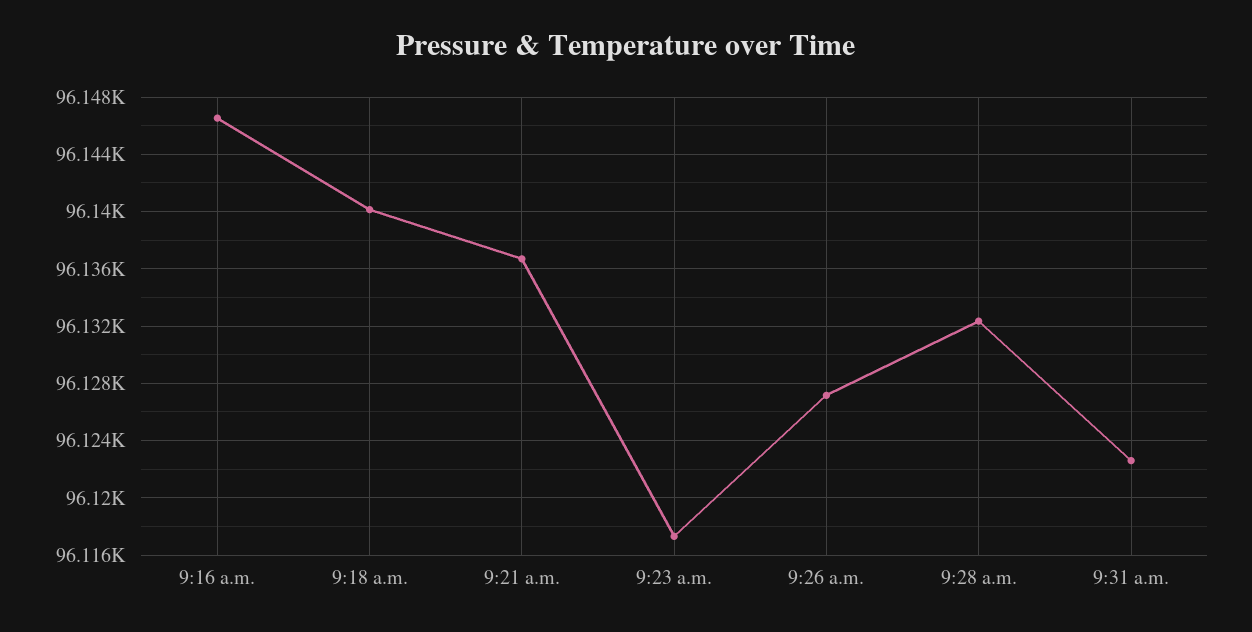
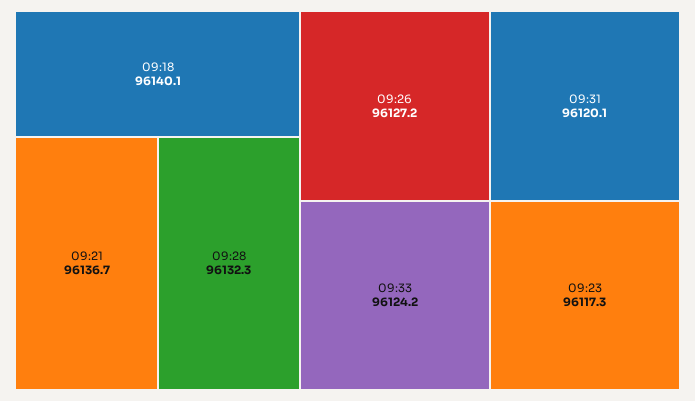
9:16 a.m.: 96146.5 -> none
9:31 a.m.: 96122.5 -> 96120.1
09:33: none -> 96124.2

